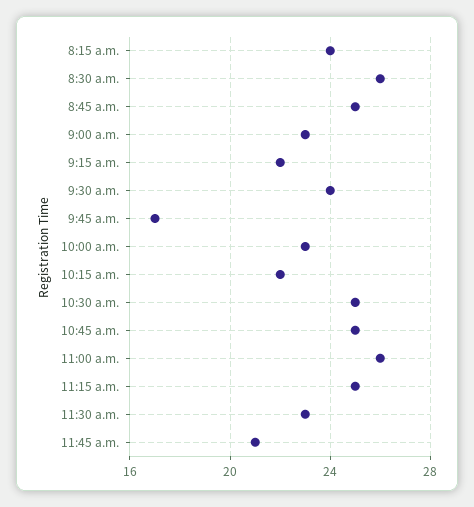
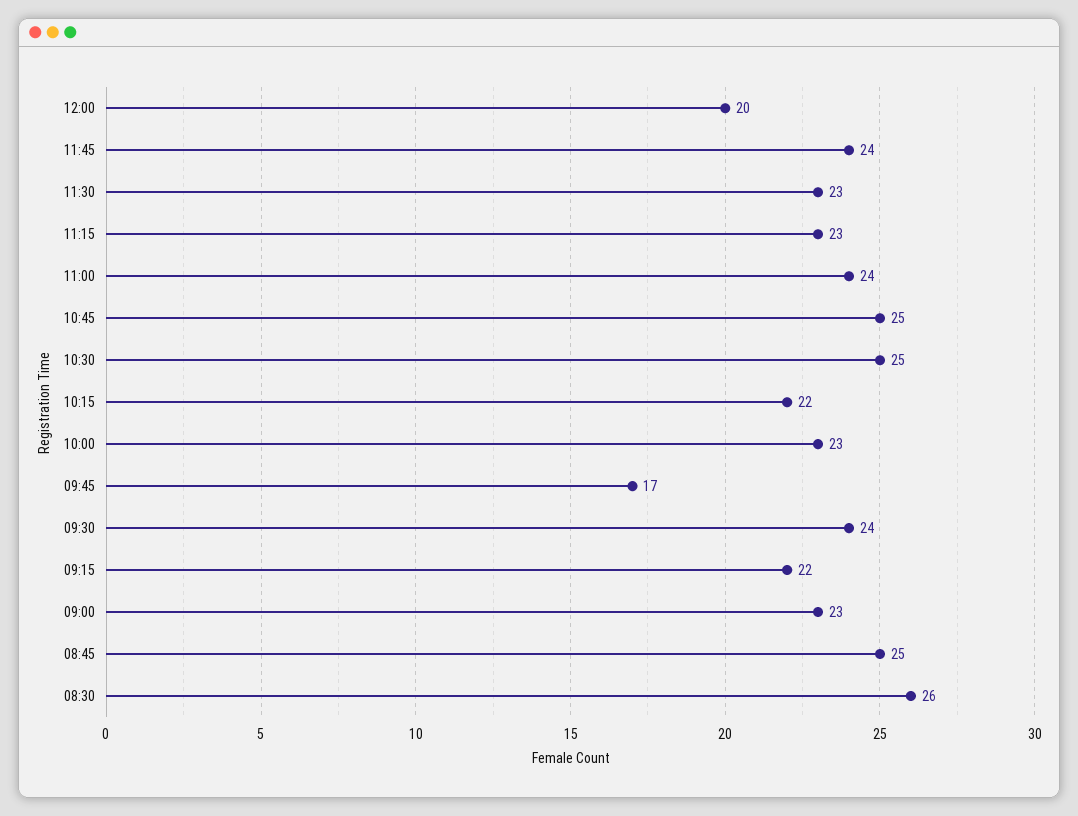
8:15 a.m.: 24 -> none
11:00 a.m.: 26 -> 24
11:15 a.m.: 25 -> 23
11:45 a.m.: 21 -> 24
12:00: none -> 20

